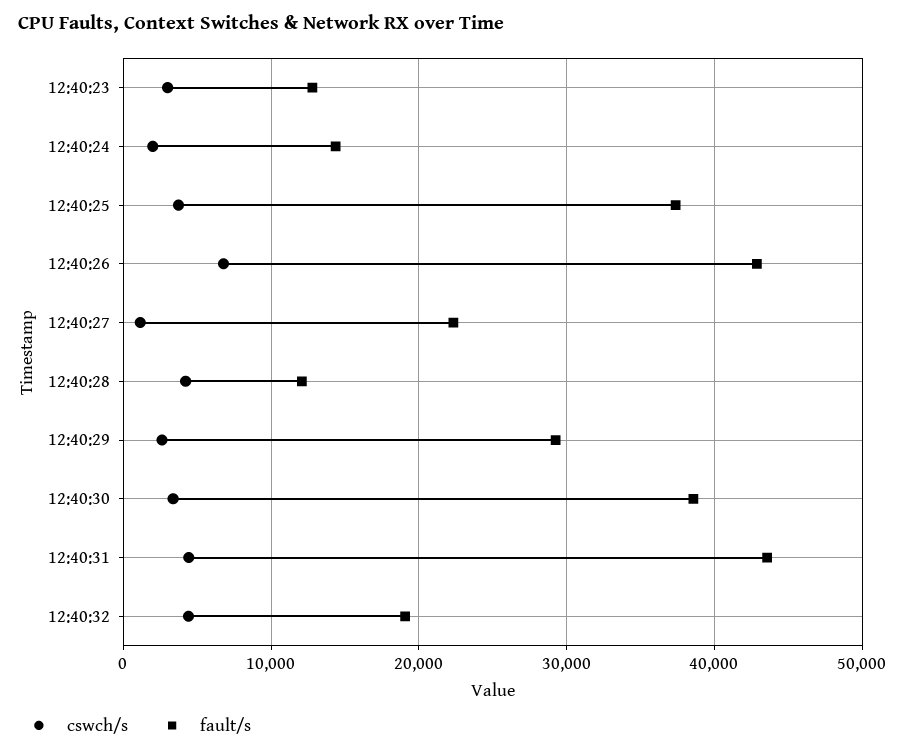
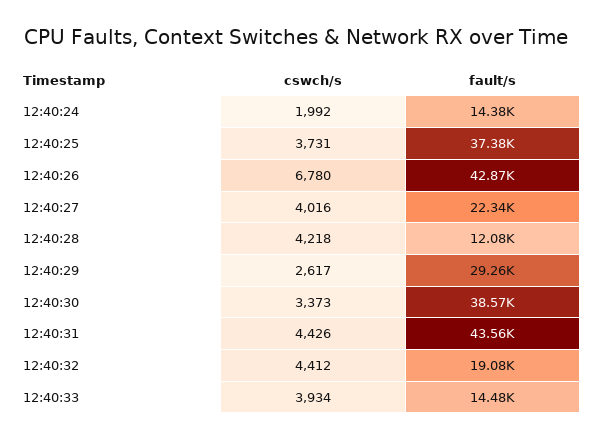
cswch/s, 12:40:23: 3000 -> none
fault/s, 12:40:23: 13000 -> none
cswch/s, 12:40:27: 1000 -> 4016
cswch/s, 12:40:33: none -> 3934
fault/s, 12:40:33: none -> 14480

